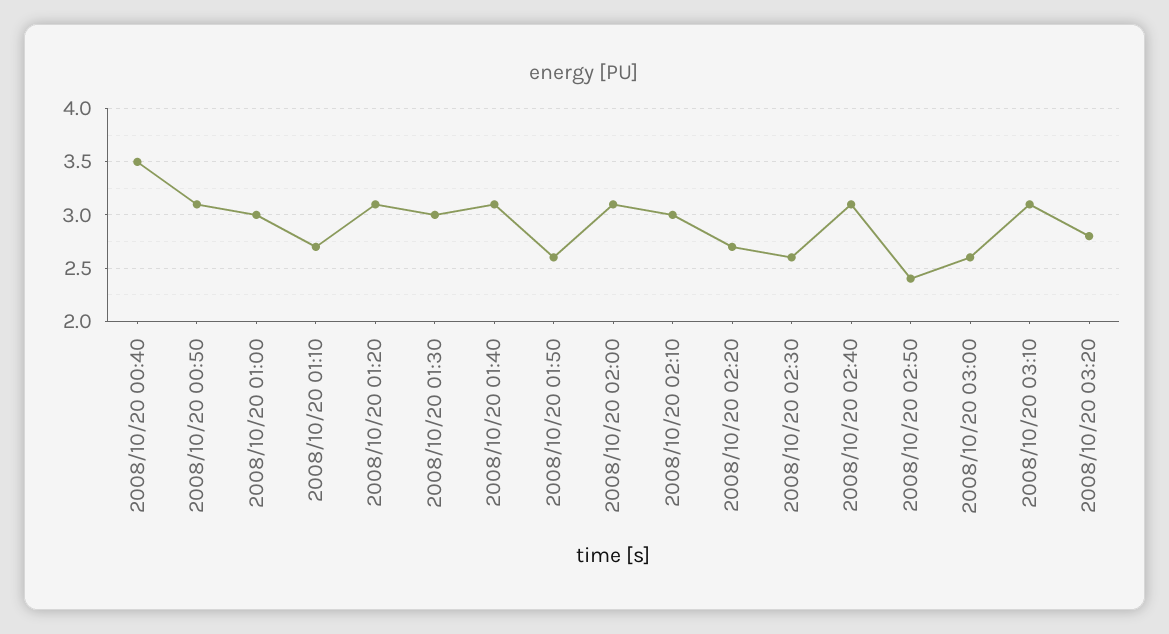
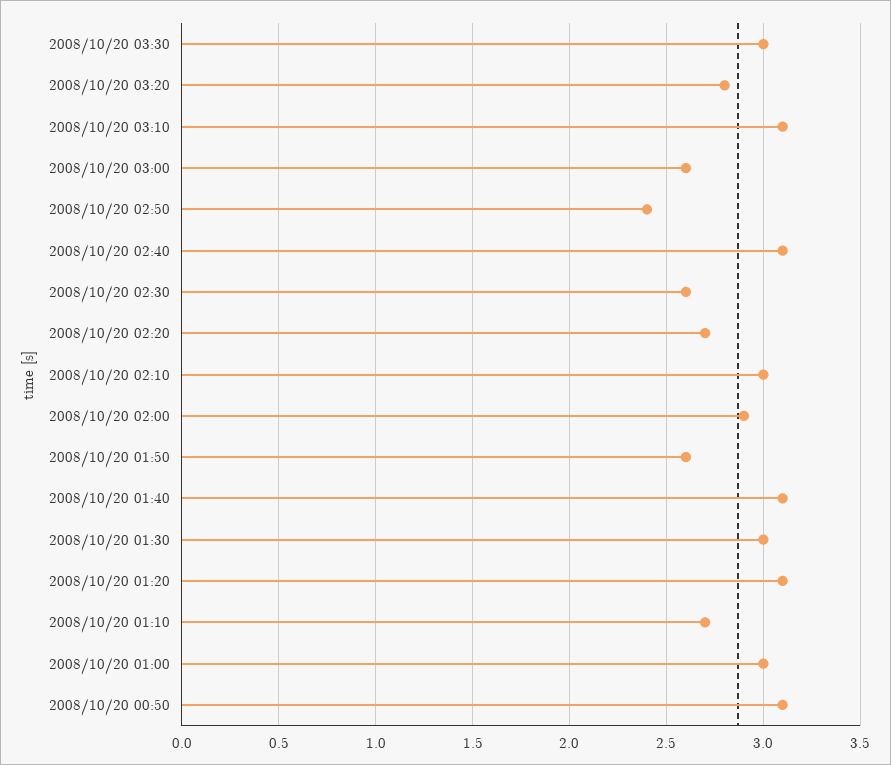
2008/10/20 00:40: 3.5 -> none
2008/10/20 02:00: 3.1 -> 2.9
2008/10/20 03:30: none -> 3

